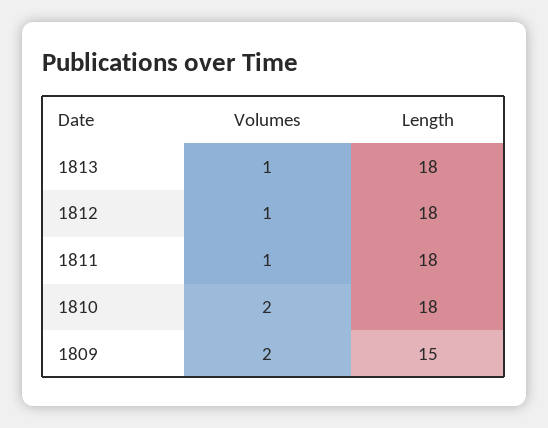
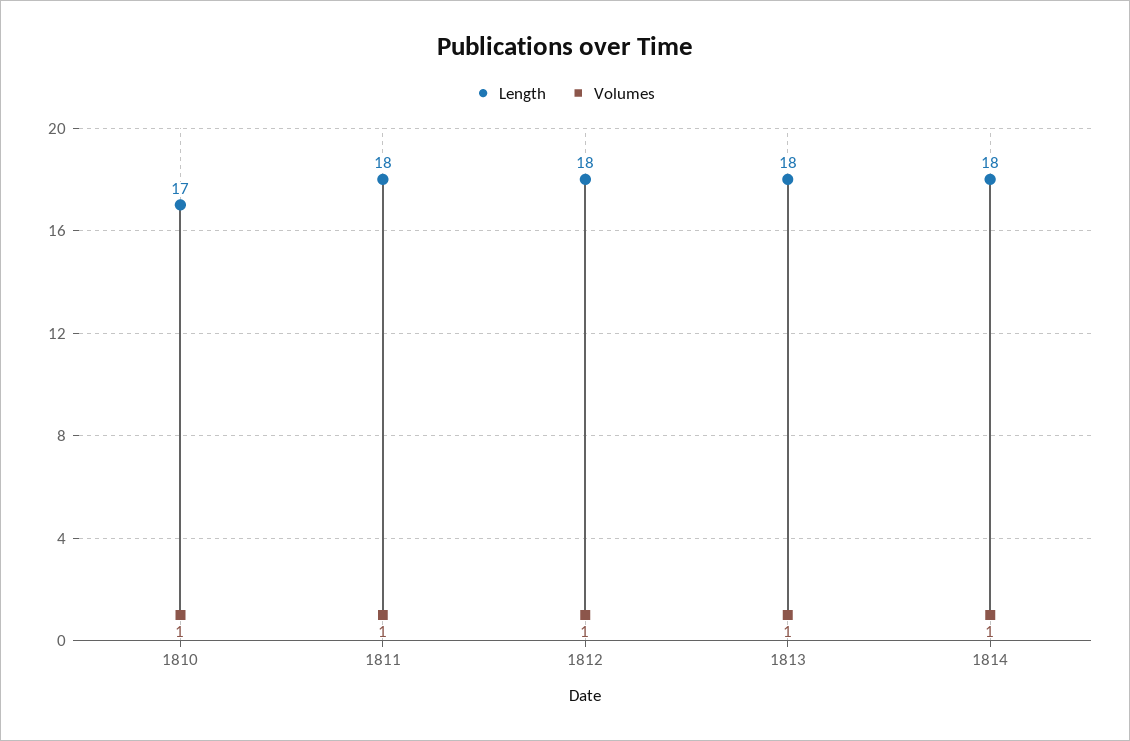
Volumes, 1810: 2 -> 1
Length, 1810: 18 -> 17
Volumes, 1809: 2 -> none
Length, 1809: 15 -> none
Length, 1814: none -> 18
Volumes, 1814: none -> 1

